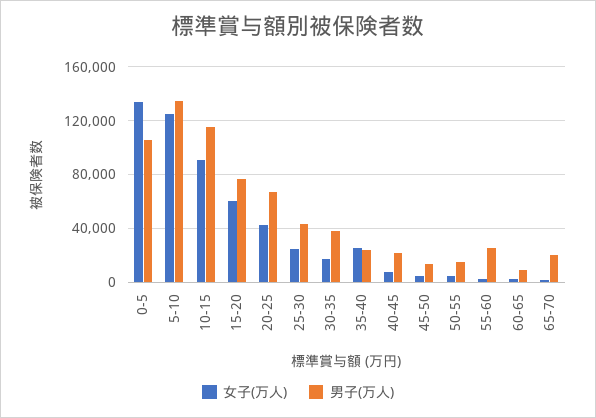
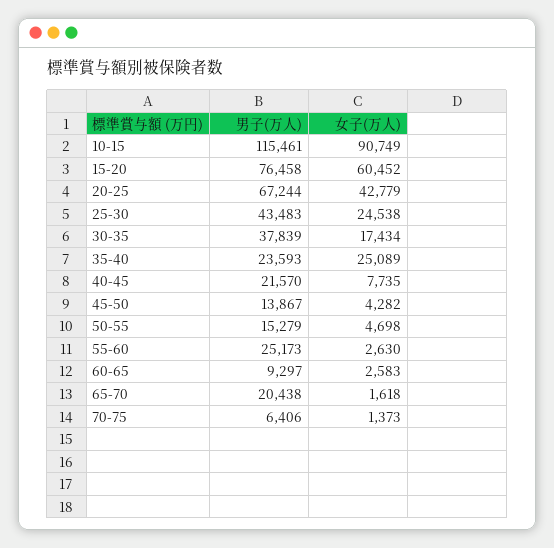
女子(万人), 0-5: 135000 -> none
男子(万人), 0-5: 105000 -> none
女子(万人), 5-10: 125000 -> none
男子(万人), 5-10: 135000 -> none
男子(万人), 70-75: none -> 6406
女子(万人), 70-75: none -> 1373

